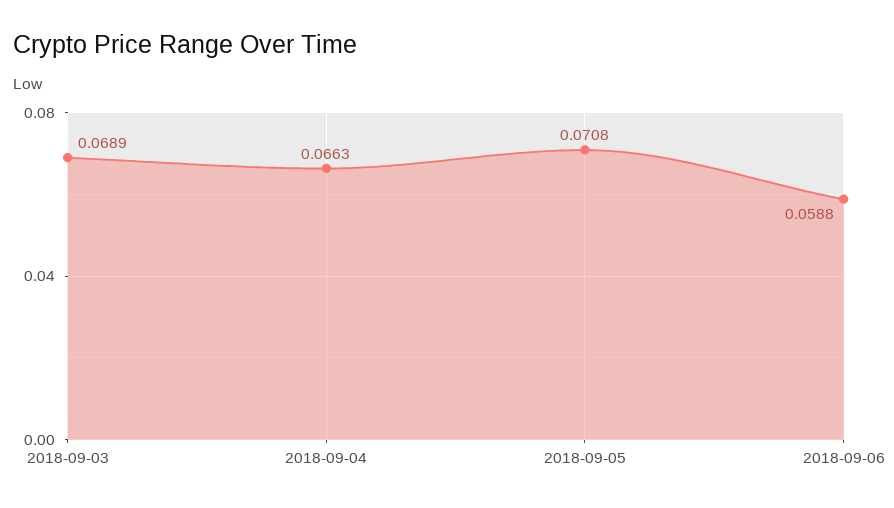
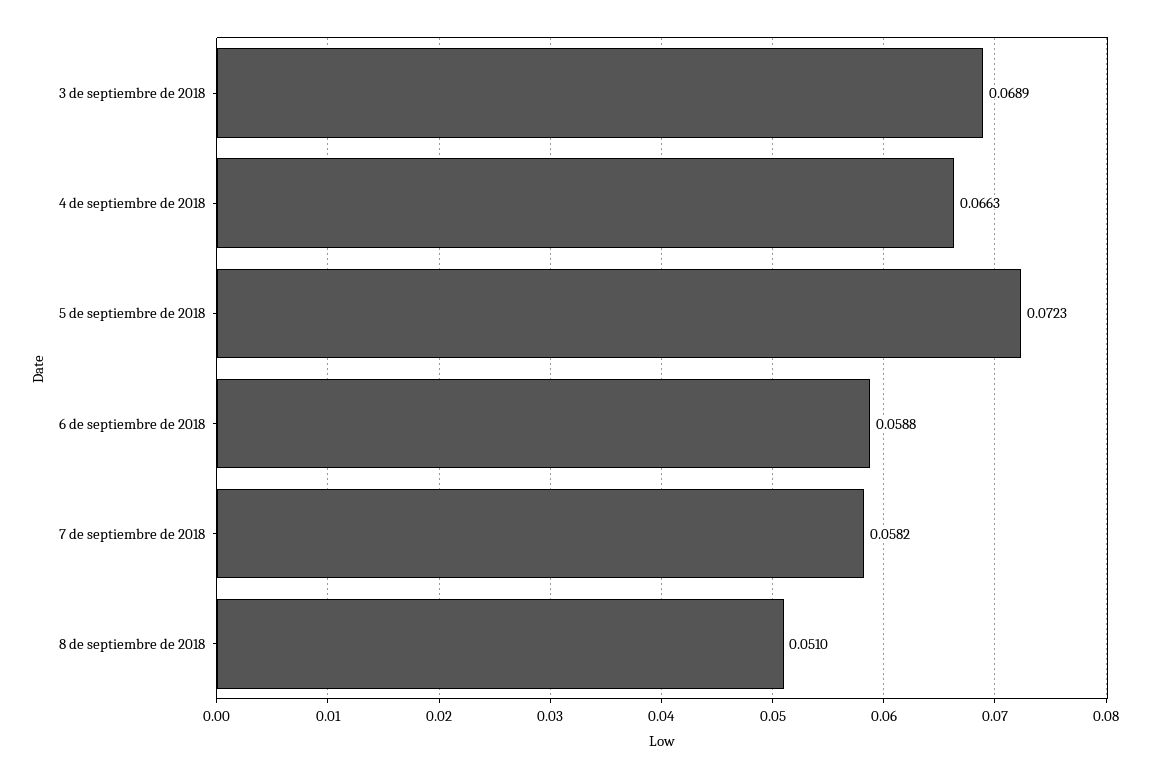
2018-09-05: 0.0708 -> 0.0723
7 de septiembre de 2018: none -> 0.0582
8 de septiembre de 2018: none -> 0.051

